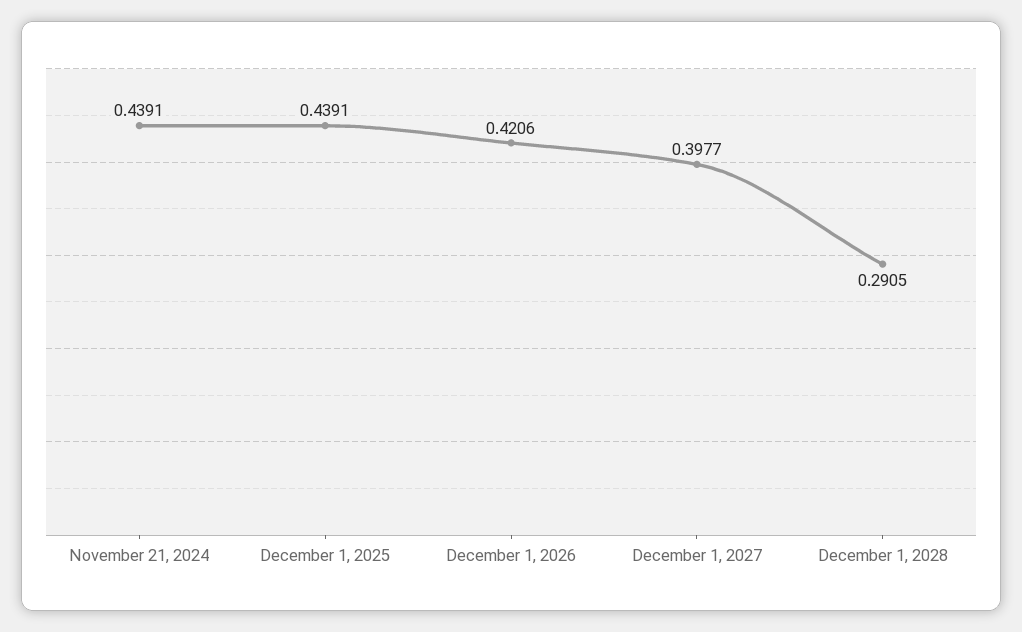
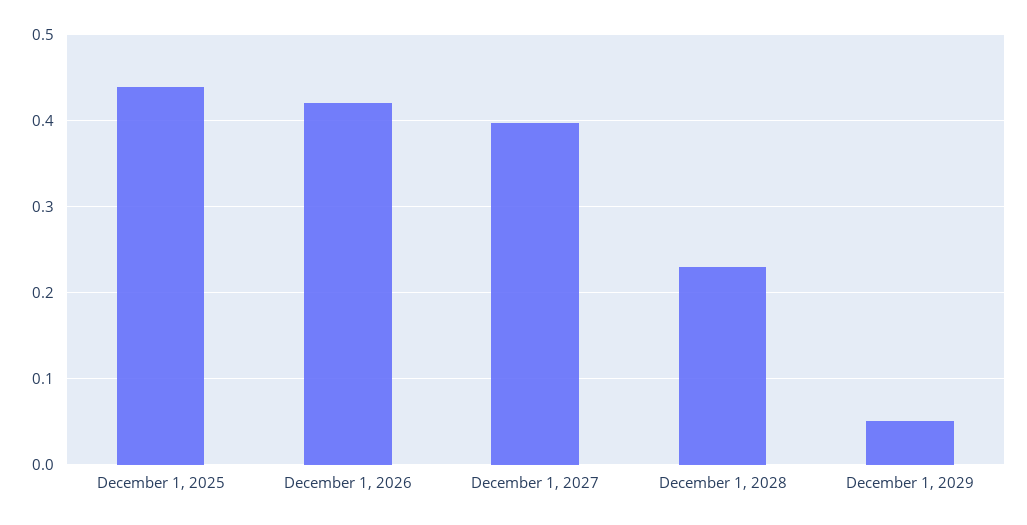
November 21, 2024: 0.4391 -> none
December 1, 2028: 0.2905 -> 0.23
December 1, 2029: none -> 0.05

